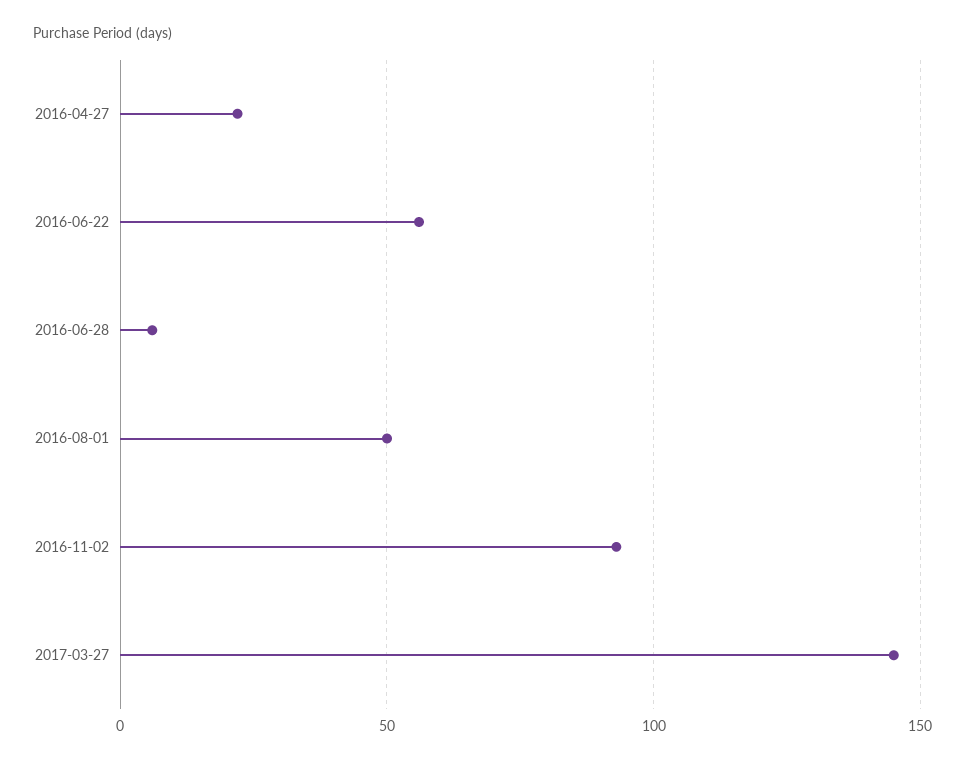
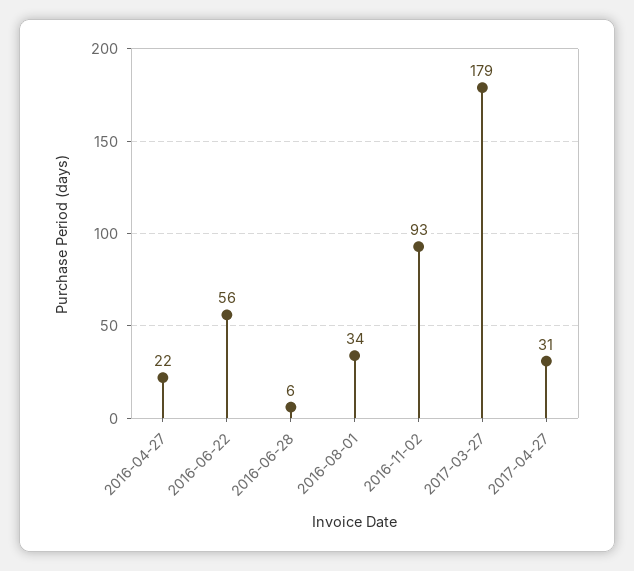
2016-08-01: 50 -> 34
2017-03-27: 145 -> 179
2017-04-27: none -> 31

